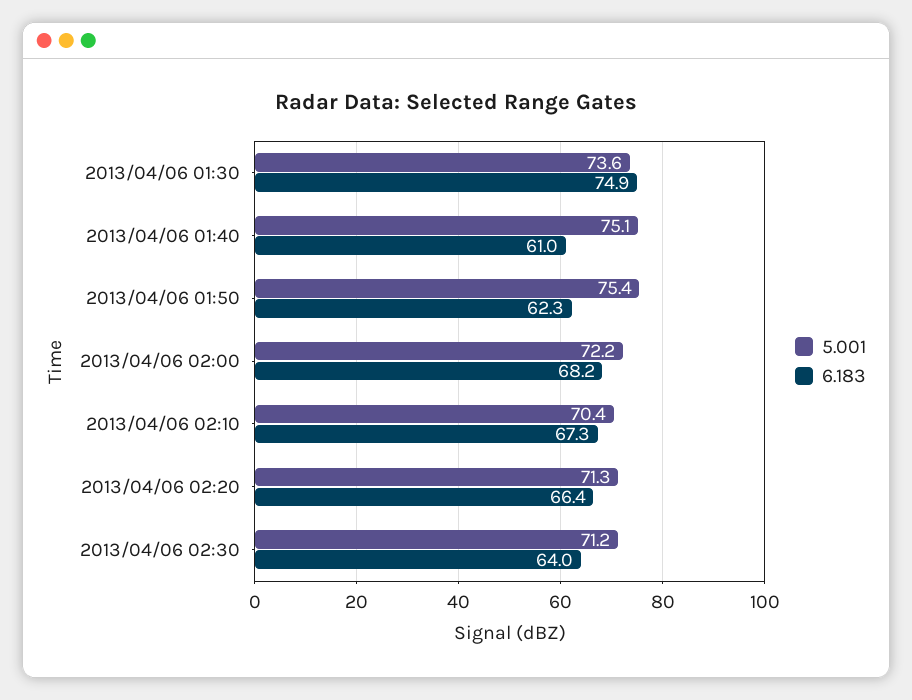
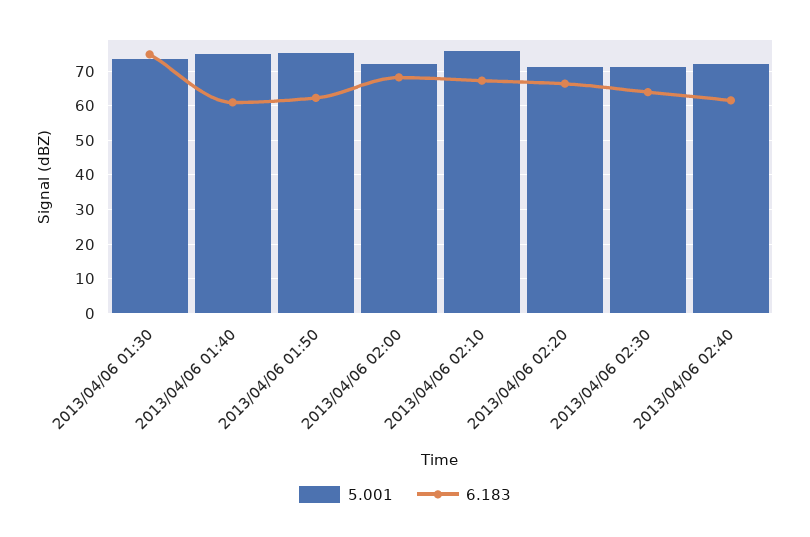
5.001, 2013/04/06 02:10: 70.4 -> 76
5.001, 2013/04/06 02:40: none -> 72
6.183, 2013/04/06 02:40: none -> 62

